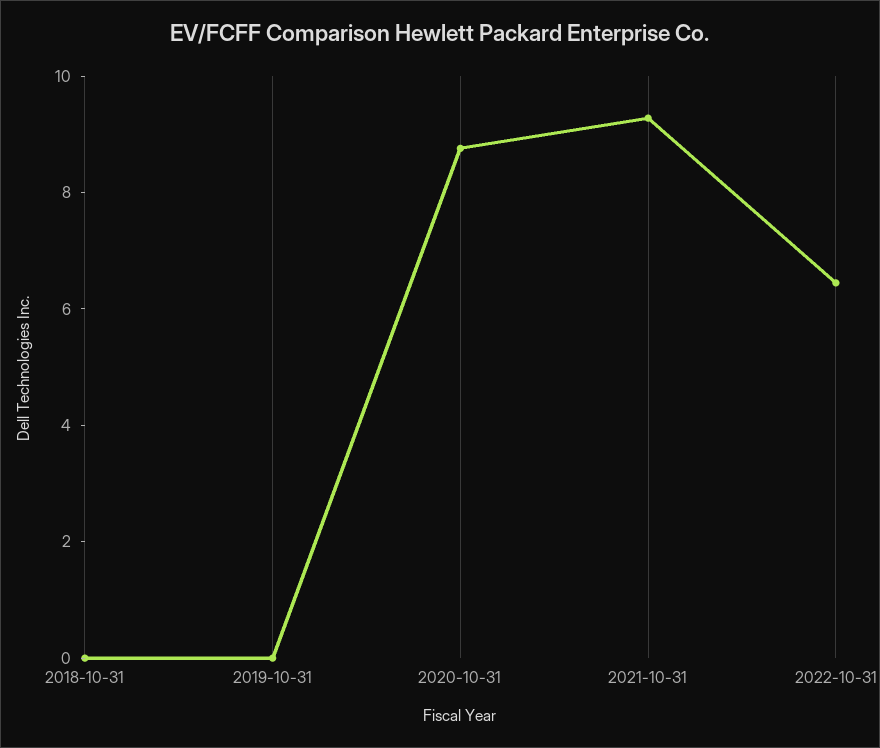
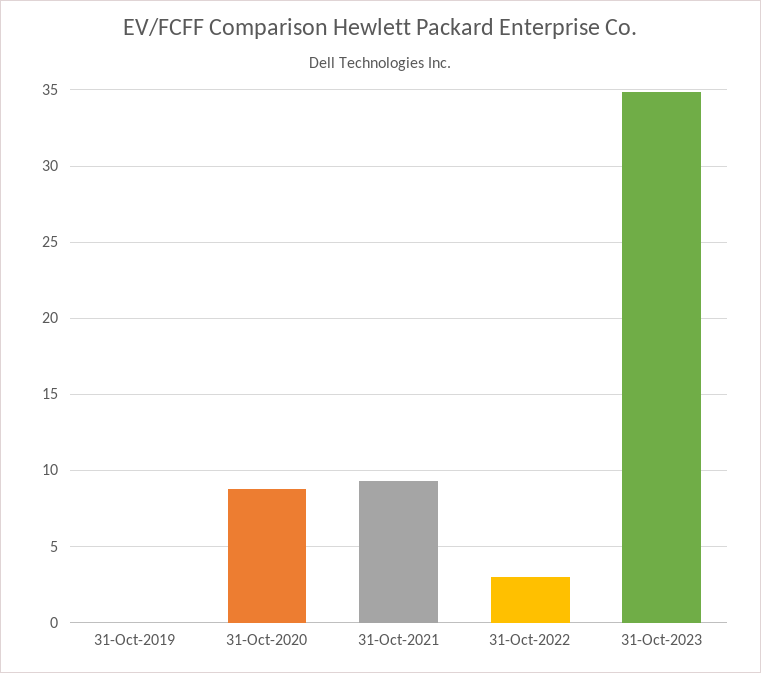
2018-10-31: 0 -> none
2022-10-31: 6.5 -> 3
31-Oct-2023: none -> 35

